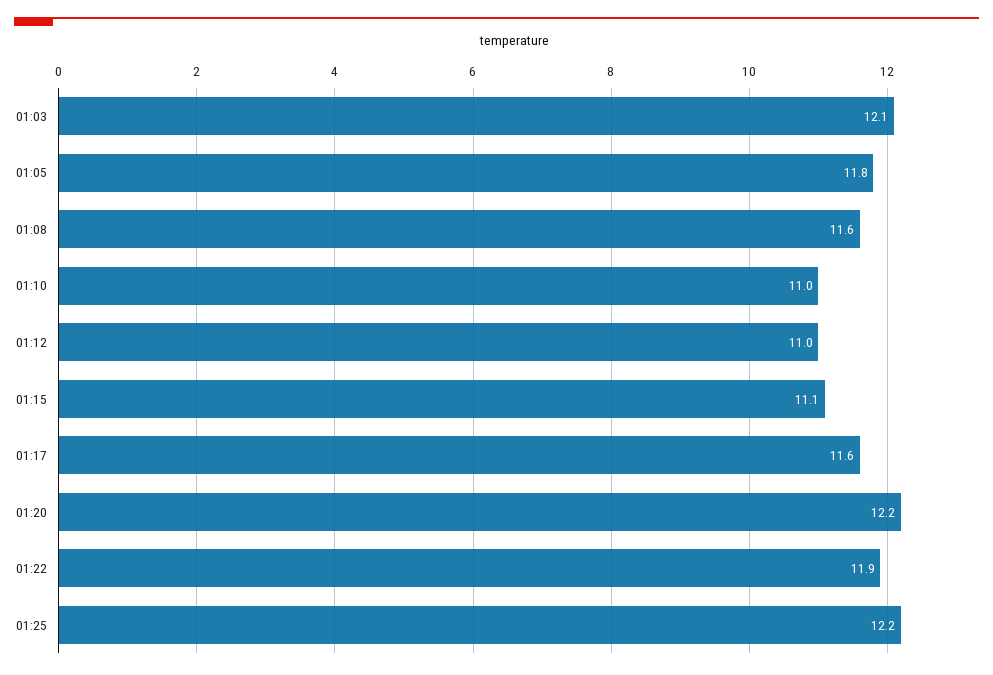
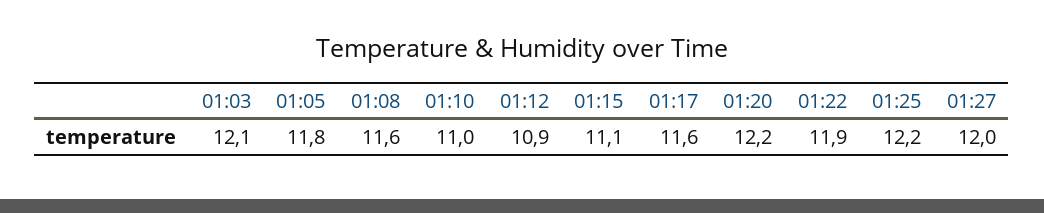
01:12: 11 -> 10.9
01:27: none -> 12

